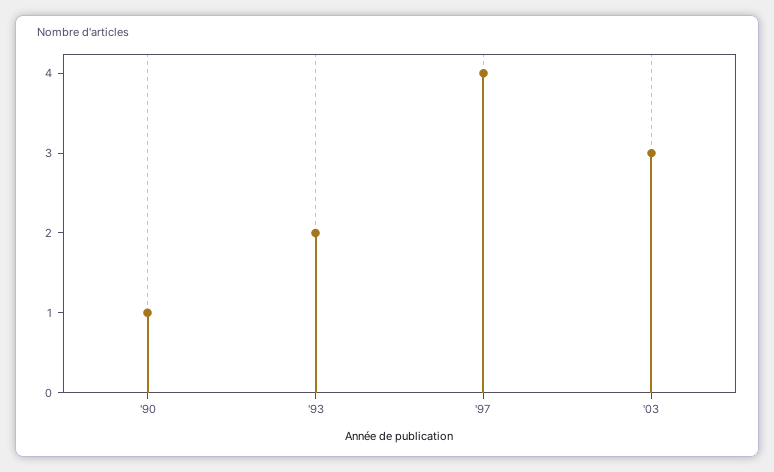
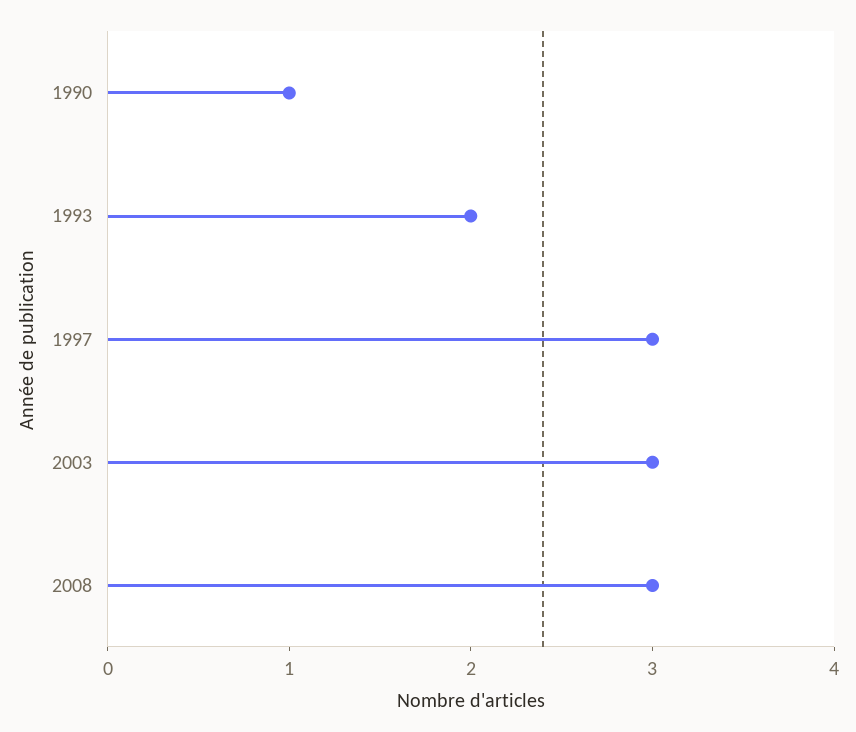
'97: 4 -> 3
2008: none -> 3

